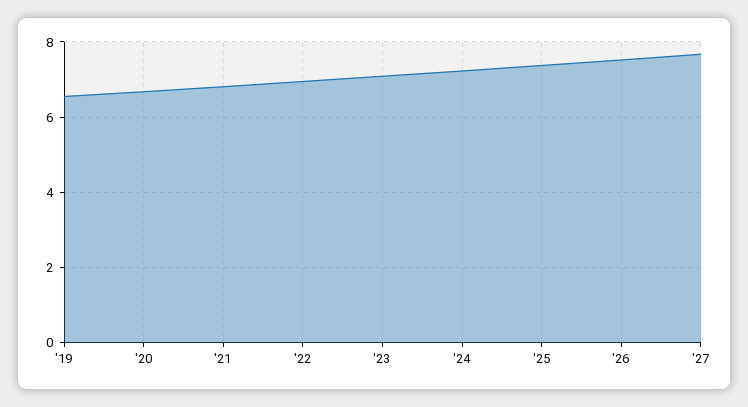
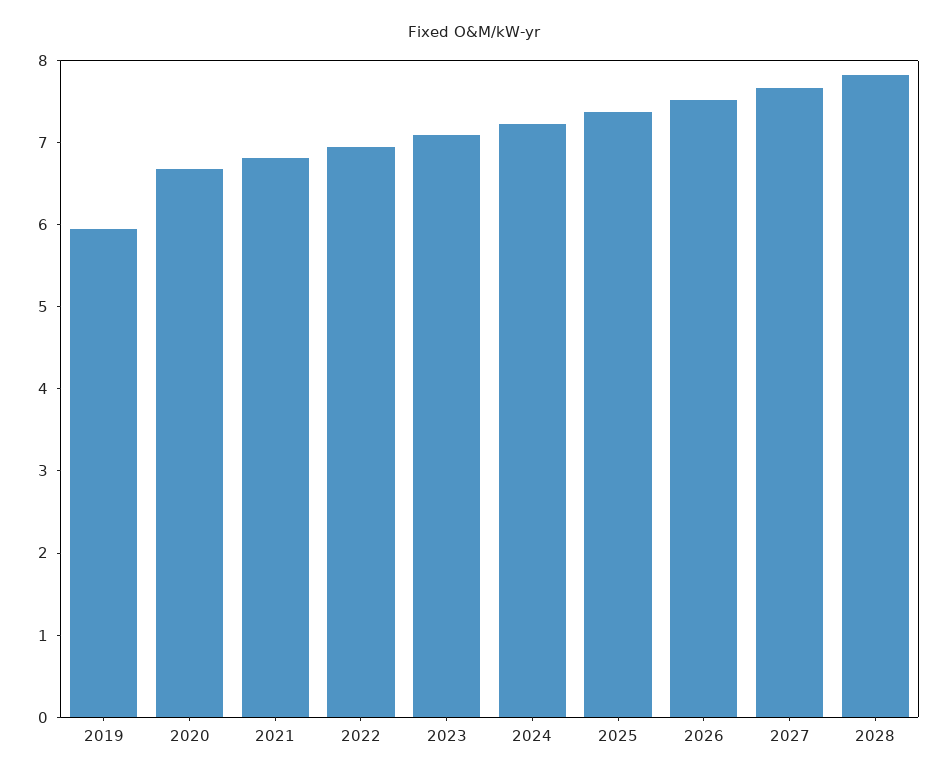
'19: 6.6 -> 6
2028: none -> 7.8

